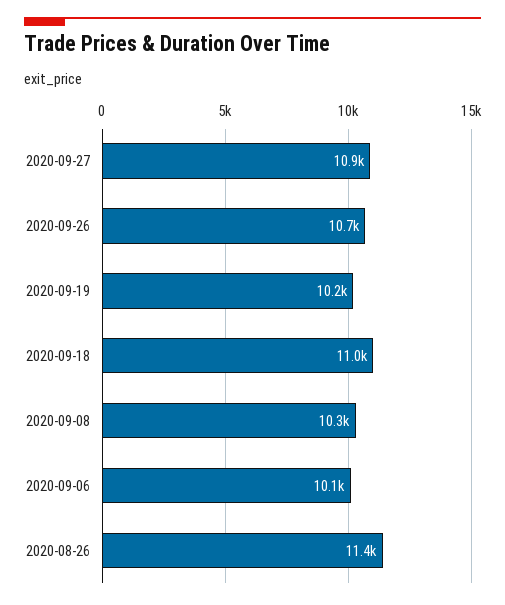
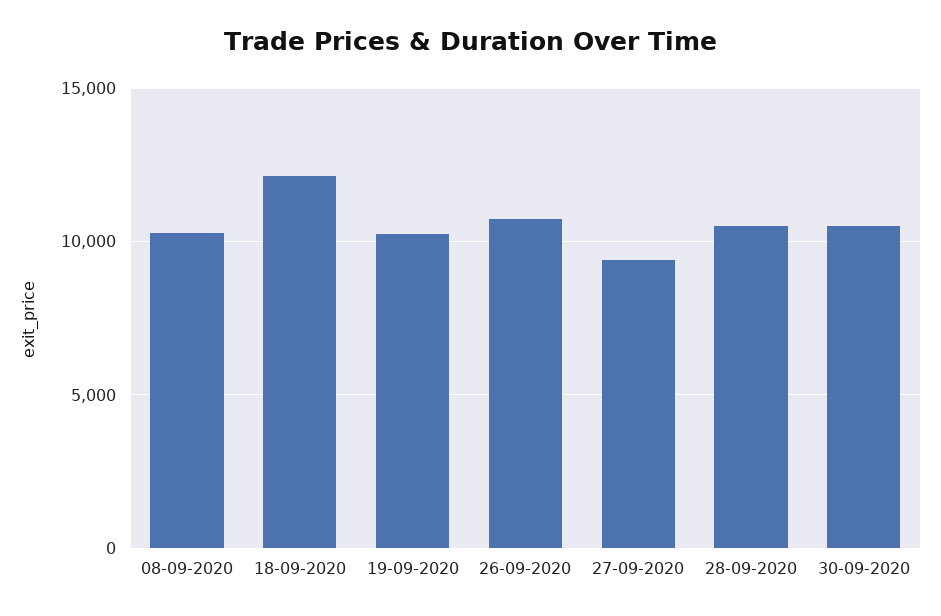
2020-09-27: 10900 -> 9500
2020-09-18: 11000 -> 12000
2020-09-06: 10100 -> none
2020-08-26: 11400 -> none
28-09-2020: none -> 10500
30-09-2020: none -> 10500

